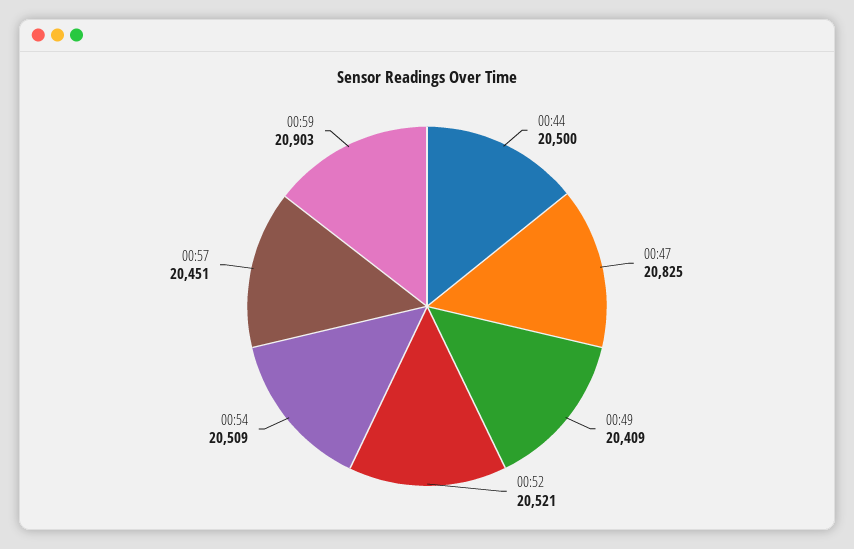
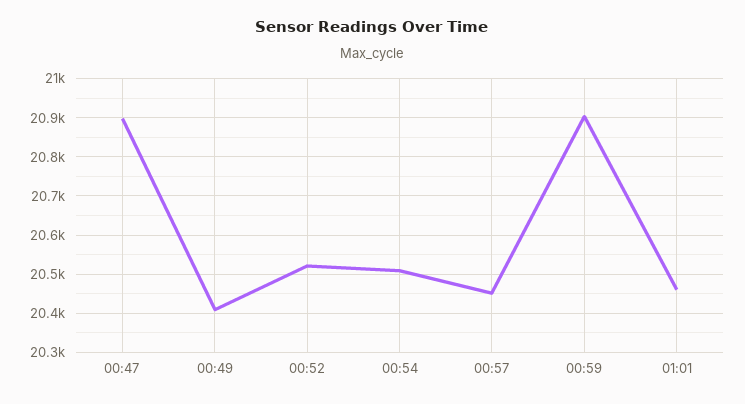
00:44: 20500 -> none
00:47: 20825 -> 20900
01:01: none -> 20460

